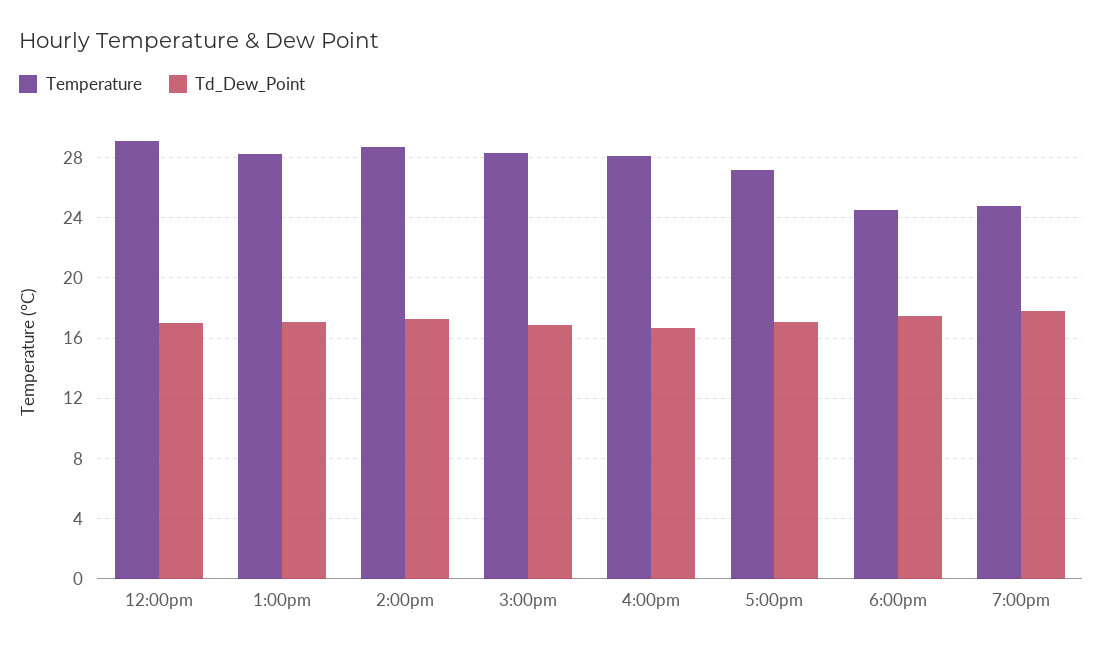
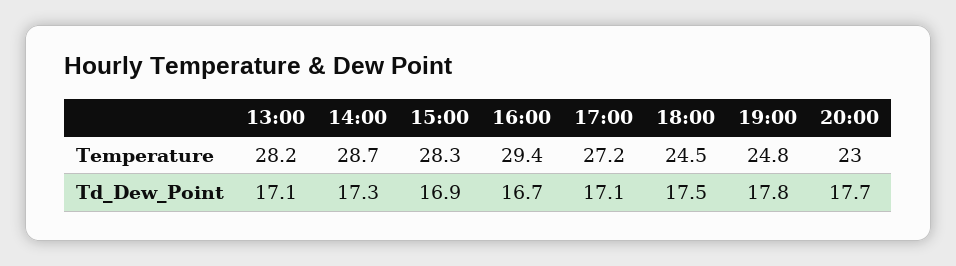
Temperature, 12:00pm: 29 -> none
Td_Dew_Point, 12:00pm: 17 -> none
Temperature, 4:00pm: 28 -> 29.4
Temperature, 20:00: none -> 23
Td_Dew_Point, 20:00: none -> 17.7

